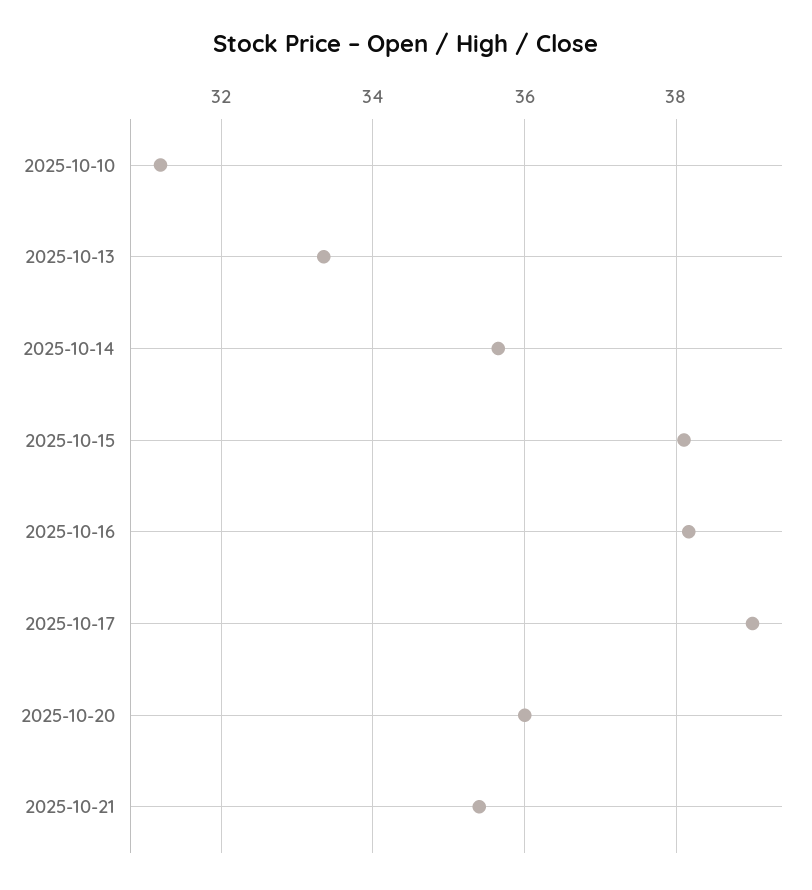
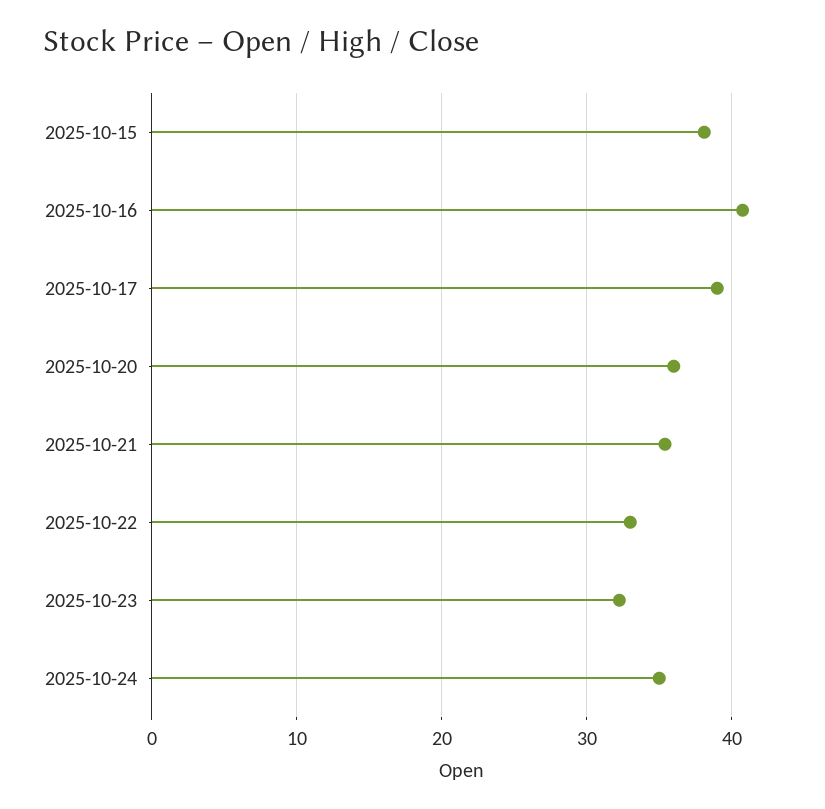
2025-10-10: 31.2 -> none
2025-10-13: 33.4 -> none
2025-10-14: 35.6 -> none
2025-10-16: 38.2 -> 41
2025-10-22: none -> 33
2025-10-23: none -> 32
2025-10-24: none -> 35

